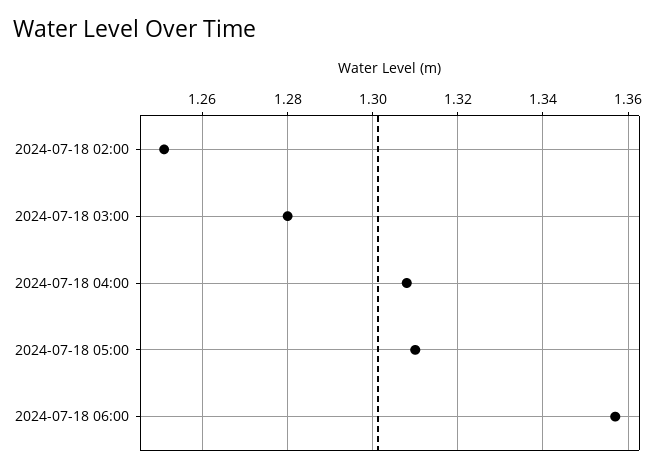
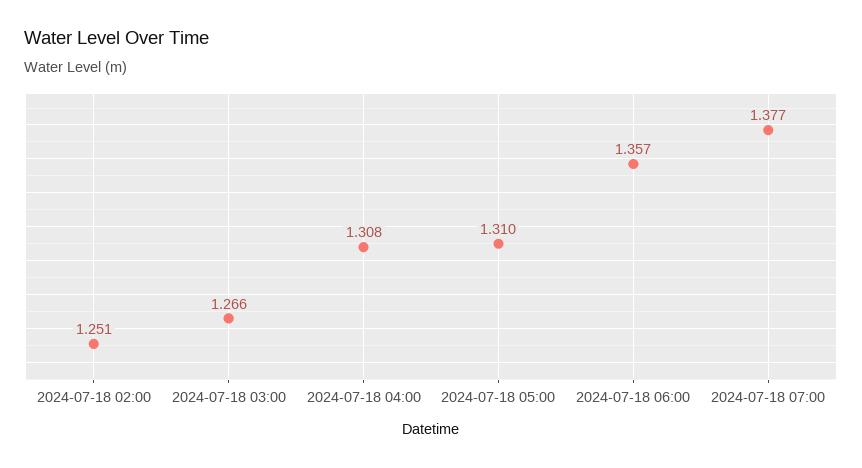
2024-07-18 03:00: 1.28 -> 1.266
2024-07-18 07:00: none -> 1.377

